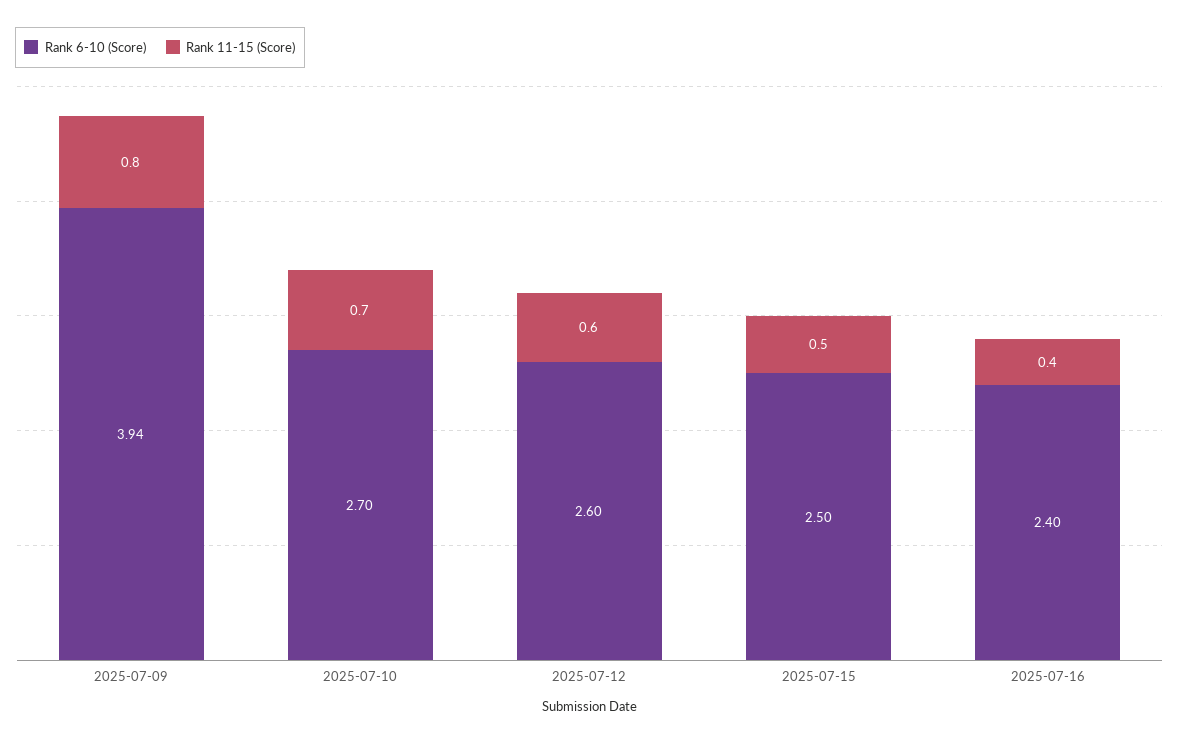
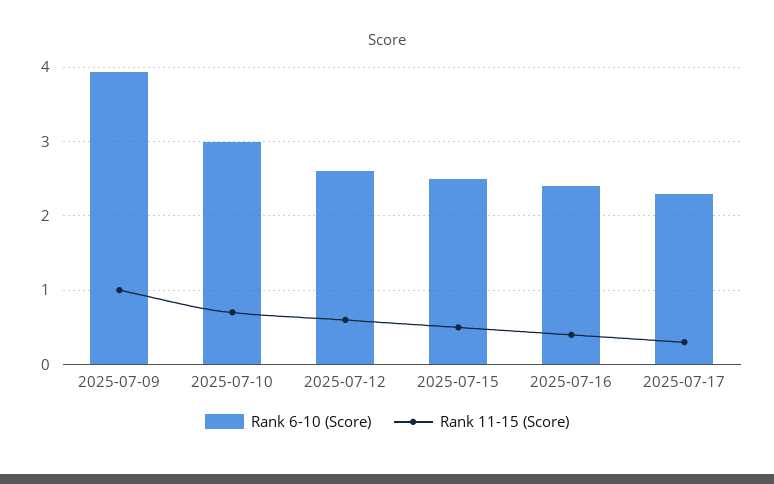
Rank 11-15 (Score), 2025-07-09: 0.8 -> 1
Rank 6-10 (Score), 2025-07-10: 2.7 -> 3
Rank 6-10 (Score), 2025-07-17: none -> 2.3
Rank 11-15 (Score), 2025-07-17: none -> 0.3

